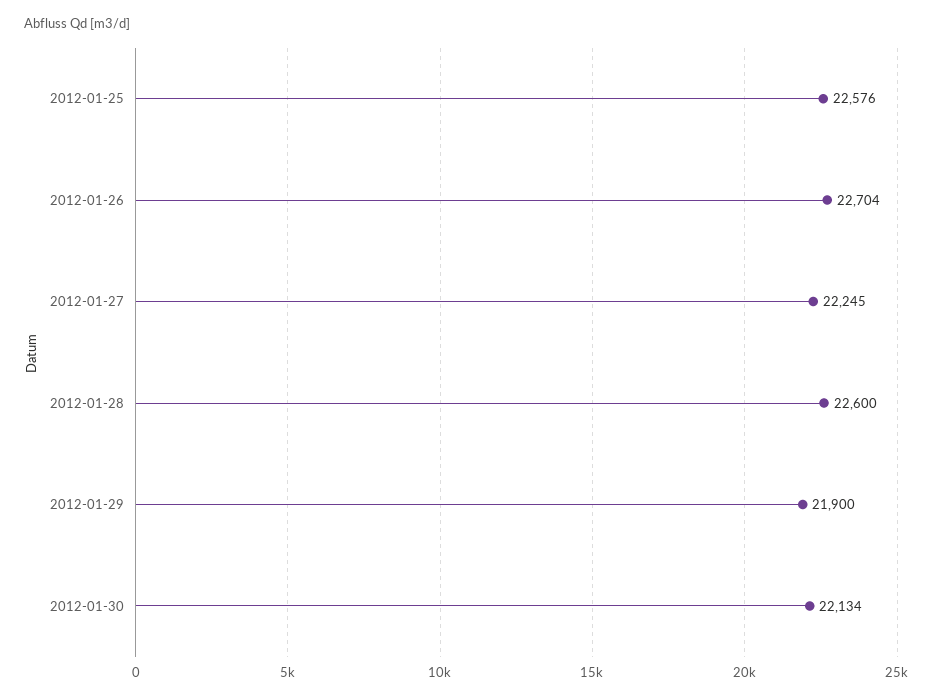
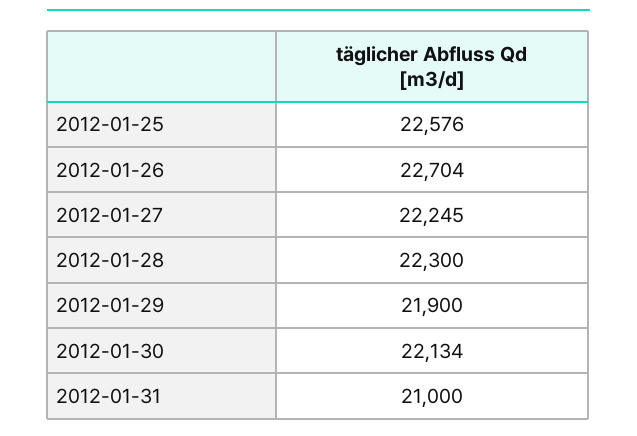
2012-01-28: 22600 -> 22300
2012-01-31: none -> 21000

